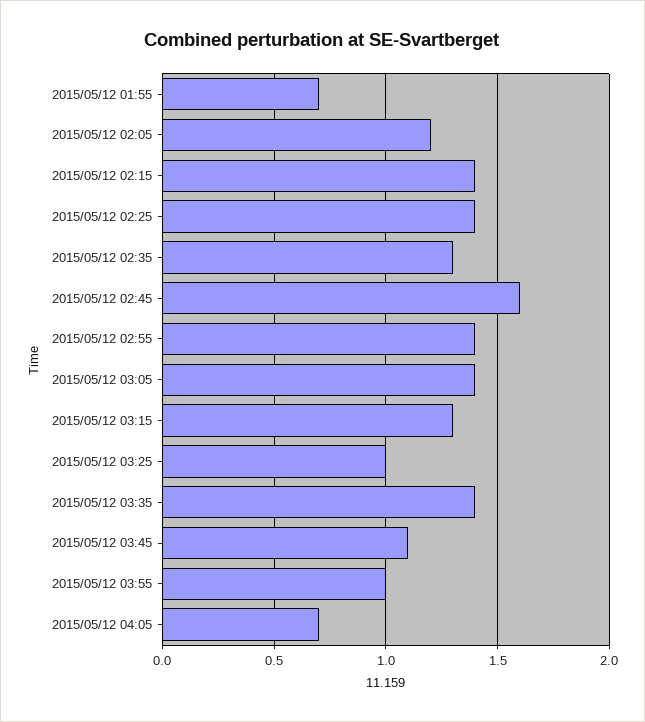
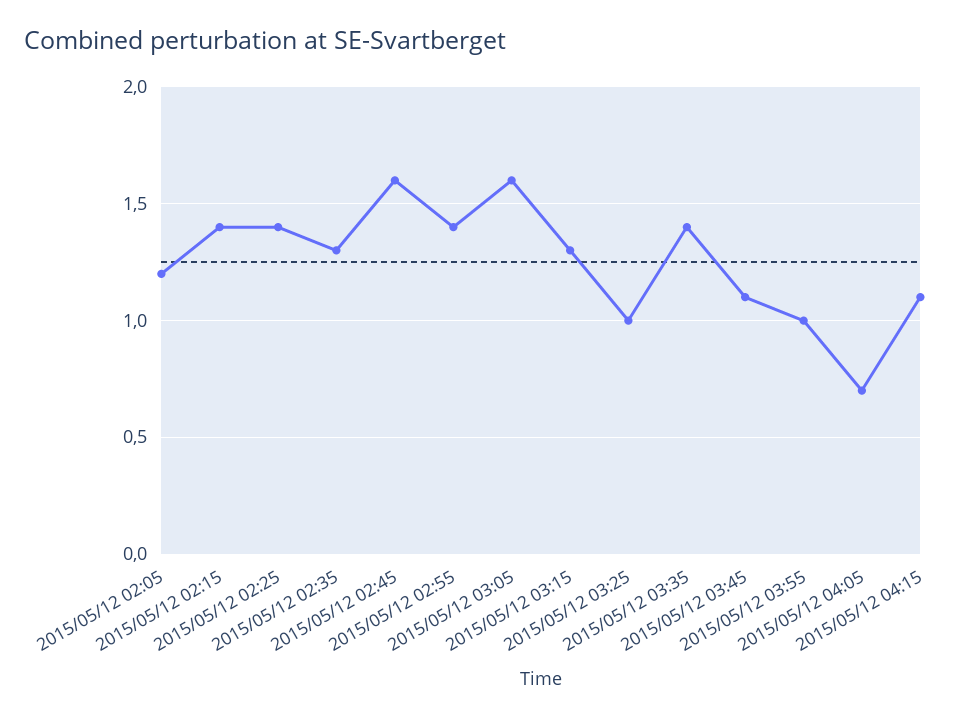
2015/05/12 01:55: 0.7 -> none
2015/05/12 03:05: 1.4 -> 1.6
2015/05/12 04:15: none -> 1.1

